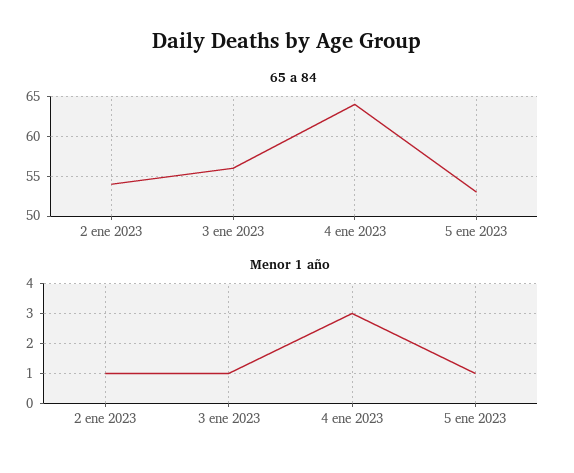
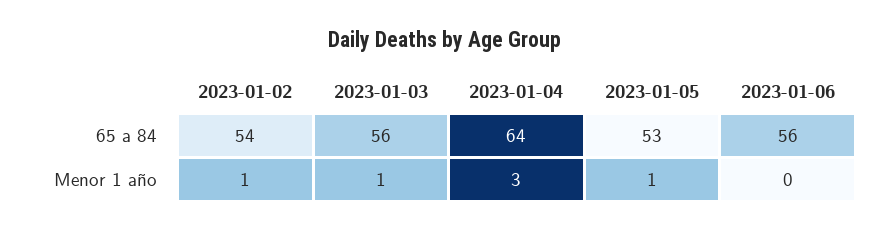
65 a 84, 2023-01-06: none -> 56
Menor 1 año, 2023-01-06: none -> 0

